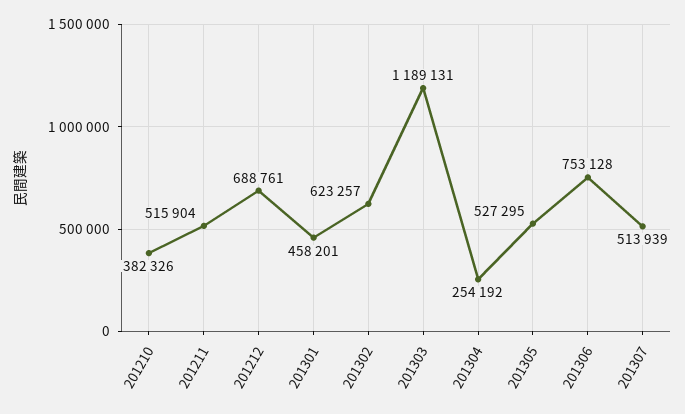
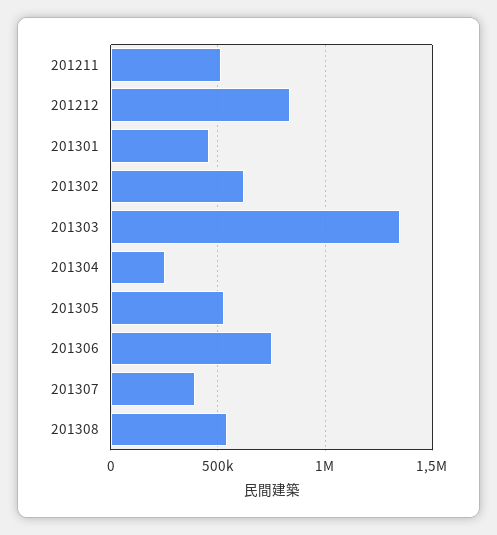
201210: 382326 -> none
201212: 688761 -> 850000
201303: 1189131 -> 1350000
201307: 513939 -> 400000
201308: none -> 550000

